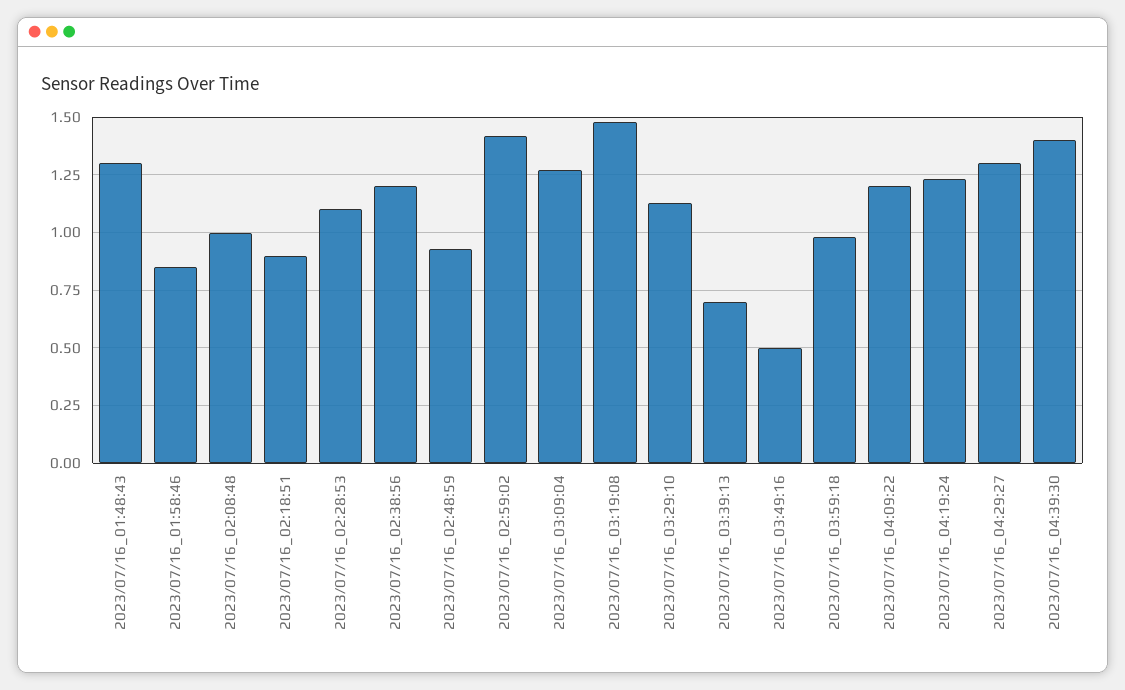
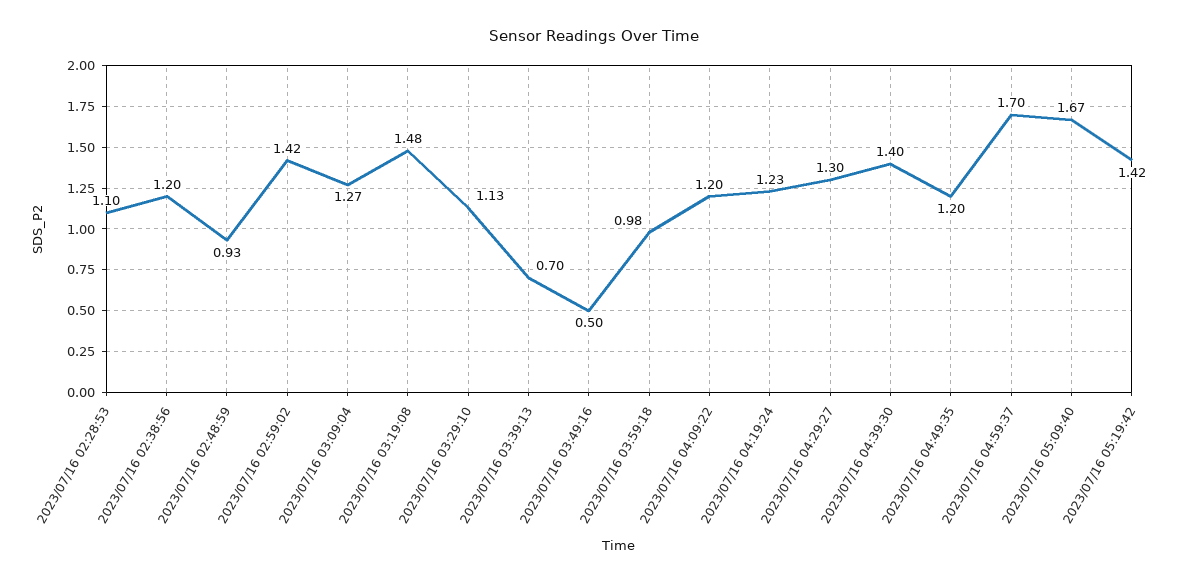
2023/07/16_01:48:43: 1.3 -> none
2023/07/16_01:58:46: 0.85 -> none
2023/07/16_02:08:48: 1 -> none
2023/07/16_02:18:51: 0.9 -> none
2023/07/16 04:49:35: none -> 1.2
2023/07/16 04:59:37: none -> 1.7
2023/07/16 05:09:40: none -> 1.67
2023/07/16 05:19:42: none -> 1.42

